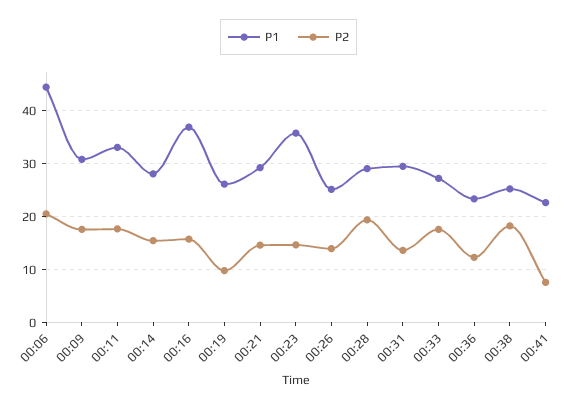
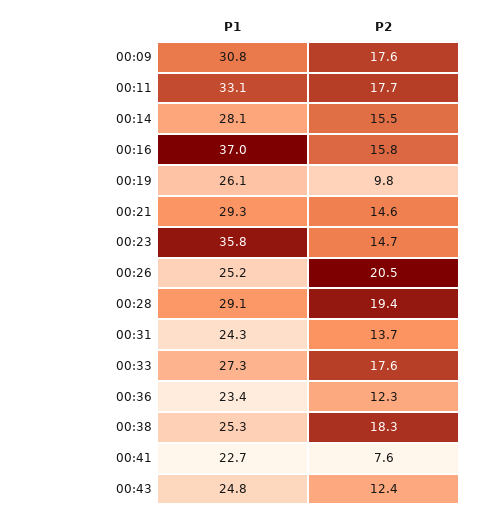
P1, 00:06: 44 -> none
P2, 00:06: 20 -> none
P2, 00:26: 14 -> 20.5
P1, 00:31: 30 -> 24.3
P1, 00:43: none -> 24.8
P2, 00:43: none -> 12.4

